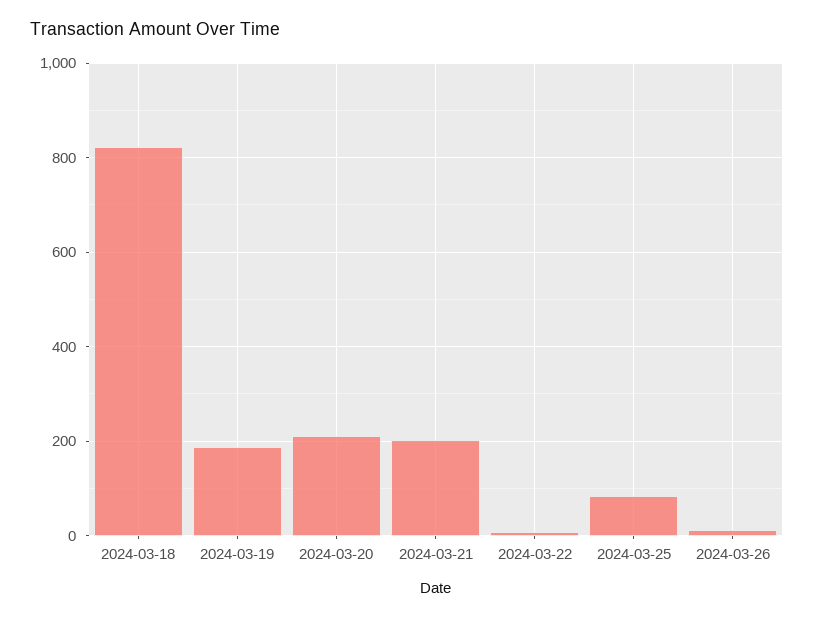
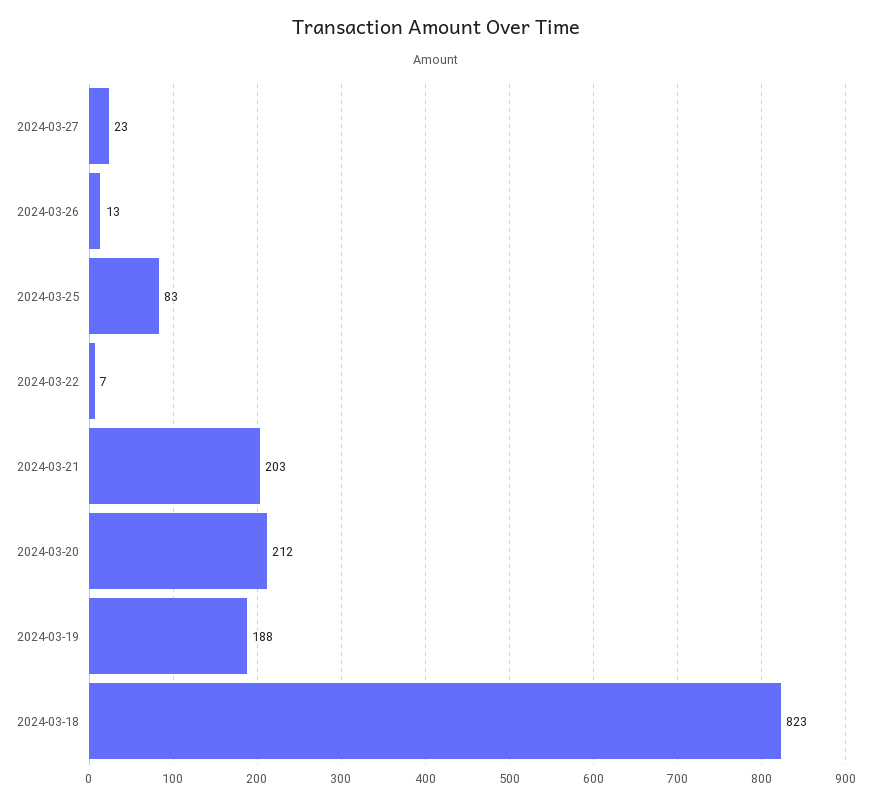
2024-03-27: none -> 23

